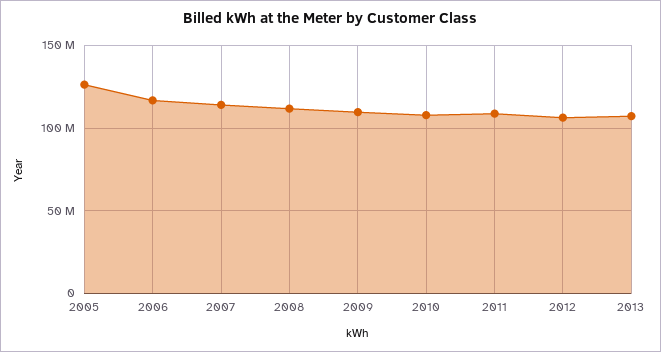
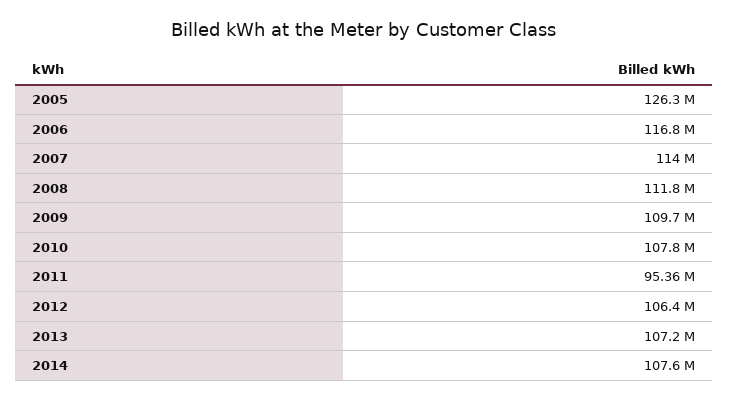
2011: 110000000 -> 95360000
2014: none -> 107600000

